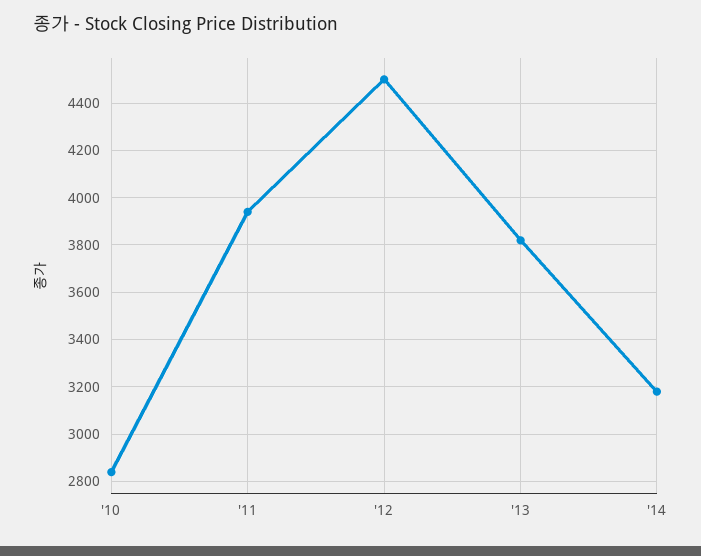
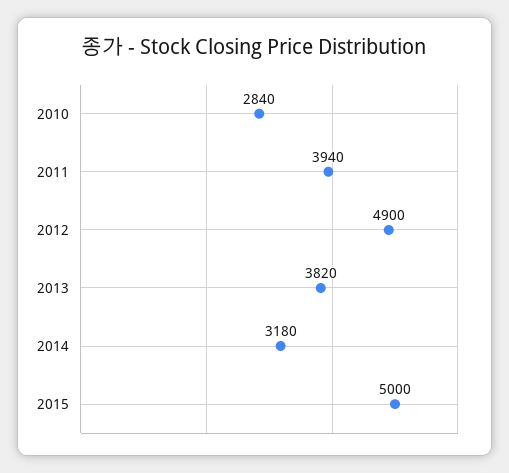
'12: 4500 -> 4900
2015: none -> 5000

